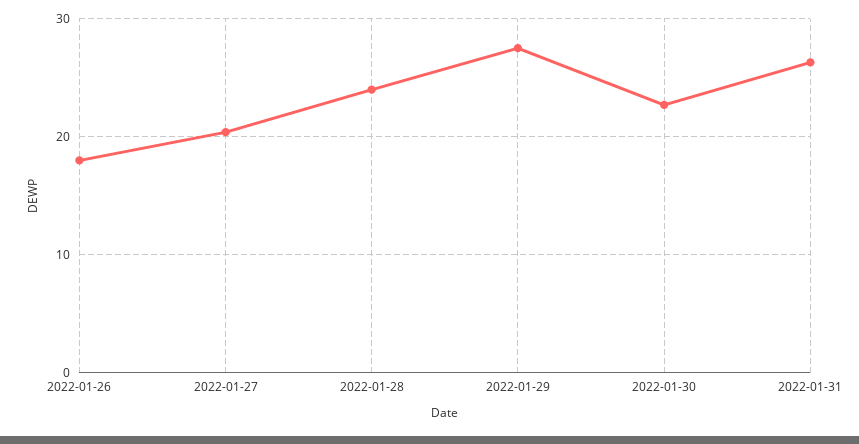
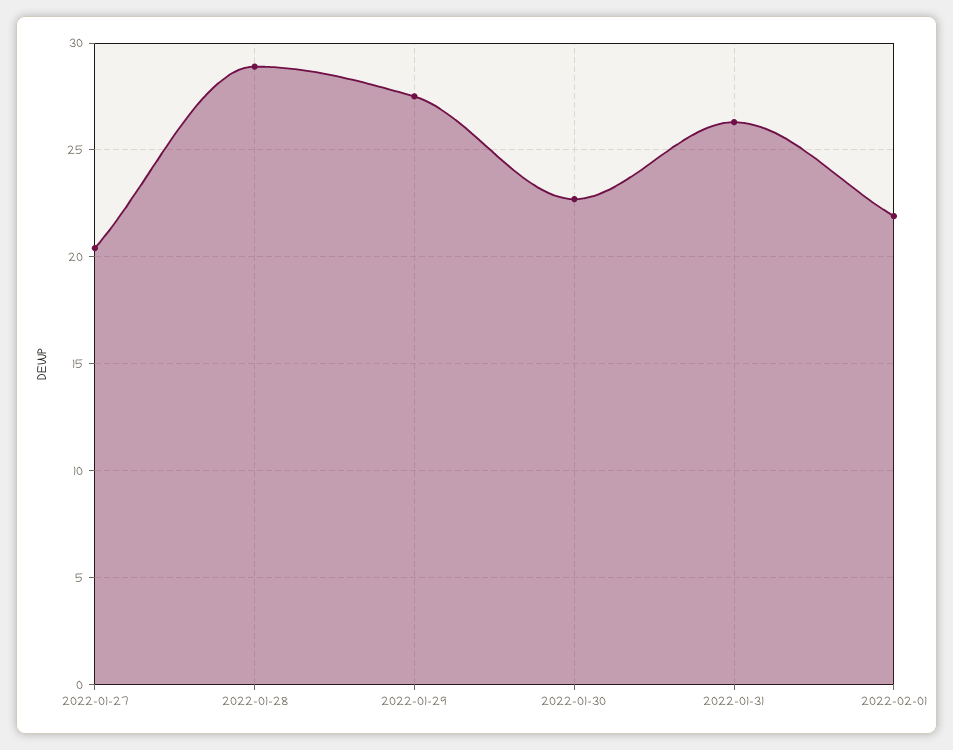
2022-01-26: 18 -> none
2022-01-28: 24 -> 29
2022-02-01: none -> 22

